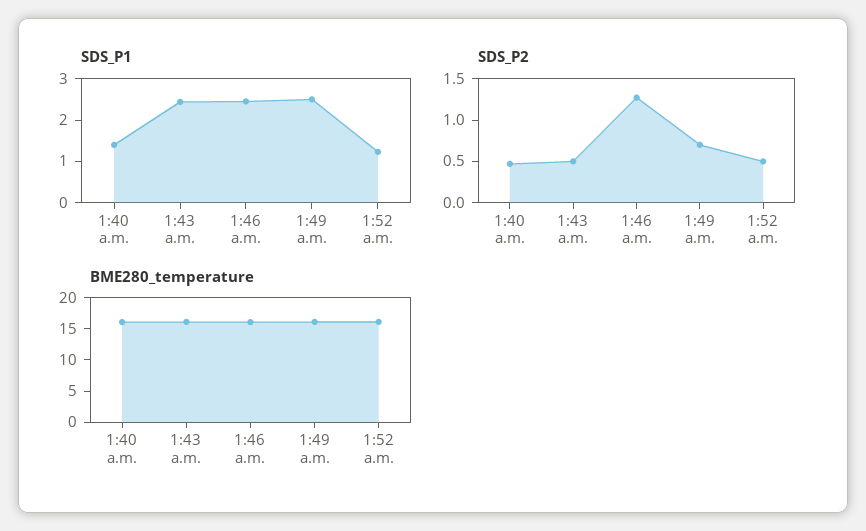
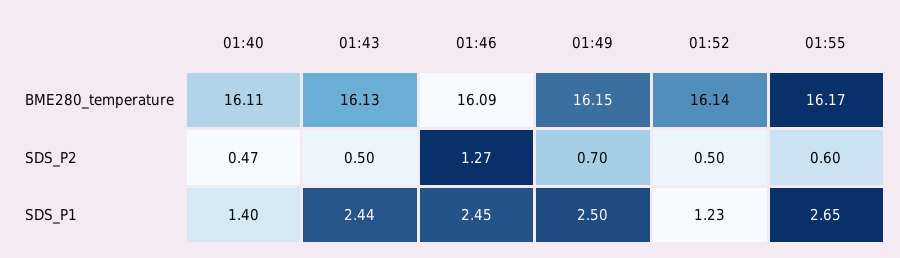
BME280_temperature, 01:55: none -> 16.17
SDS_P2, 01:55: none -> 0.6
SDS_P1, 01:55: none -> 2.65

